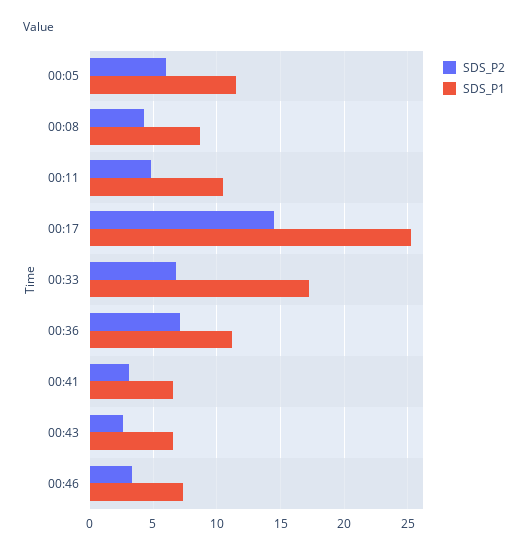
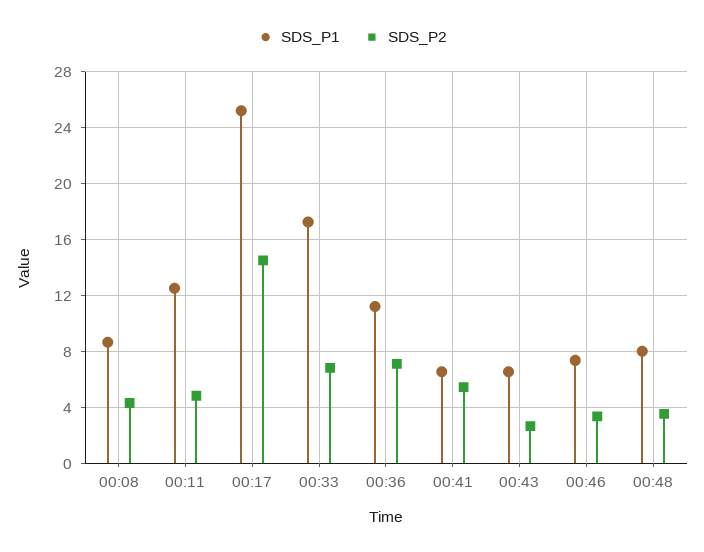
SDS_P2, 00:05: 6 -> none
SDS_P1, 00:05: 11.5 -> none
SDS_P1, 00:11: 10.5 -> 12.5
SDS_P2, 00:41: 3 -> 5.5
SDS_P1, 00:48: none -> 8
SDS_P2, 00:48: none -> 3.5

